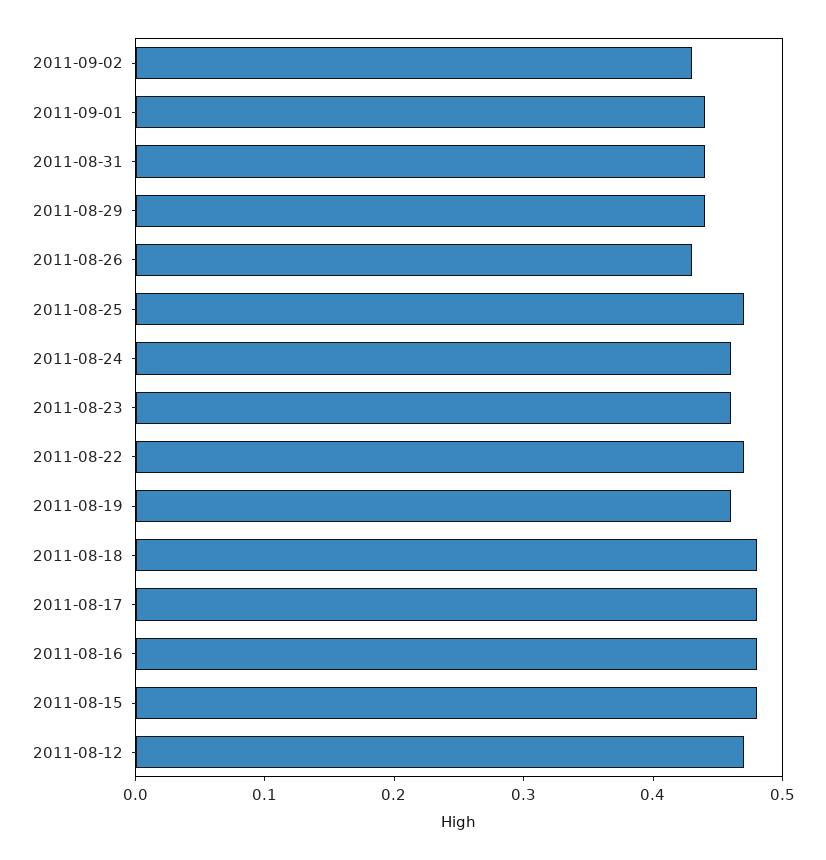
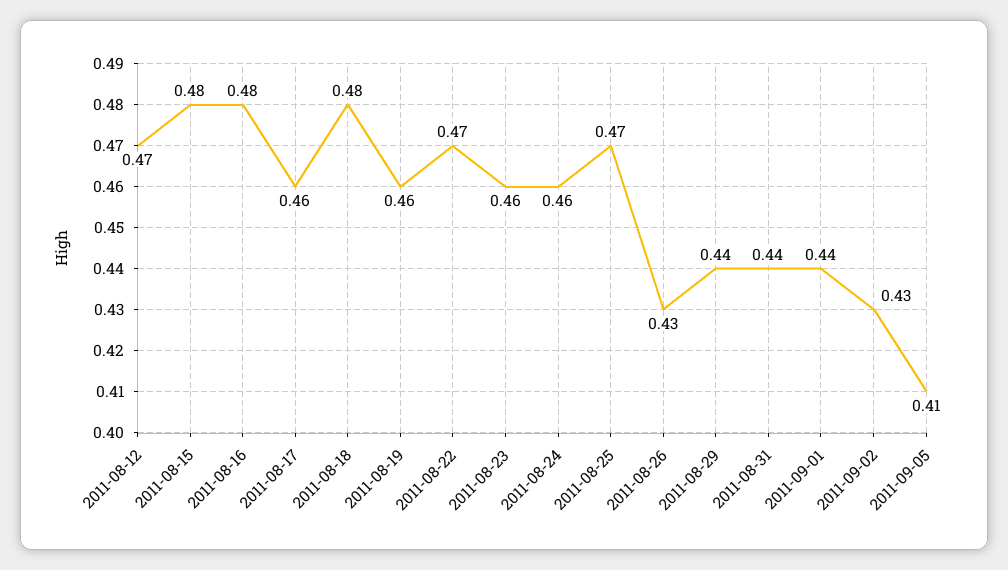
2011-08-17: 0.48 -> 0.46
2011-09-05: none -> 0.41

